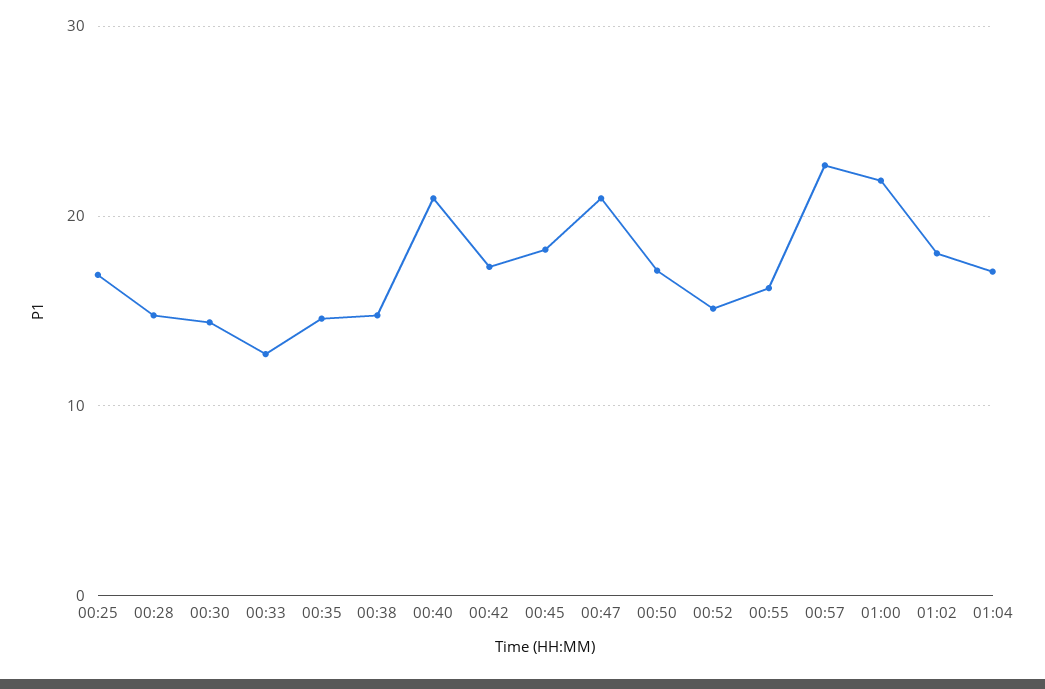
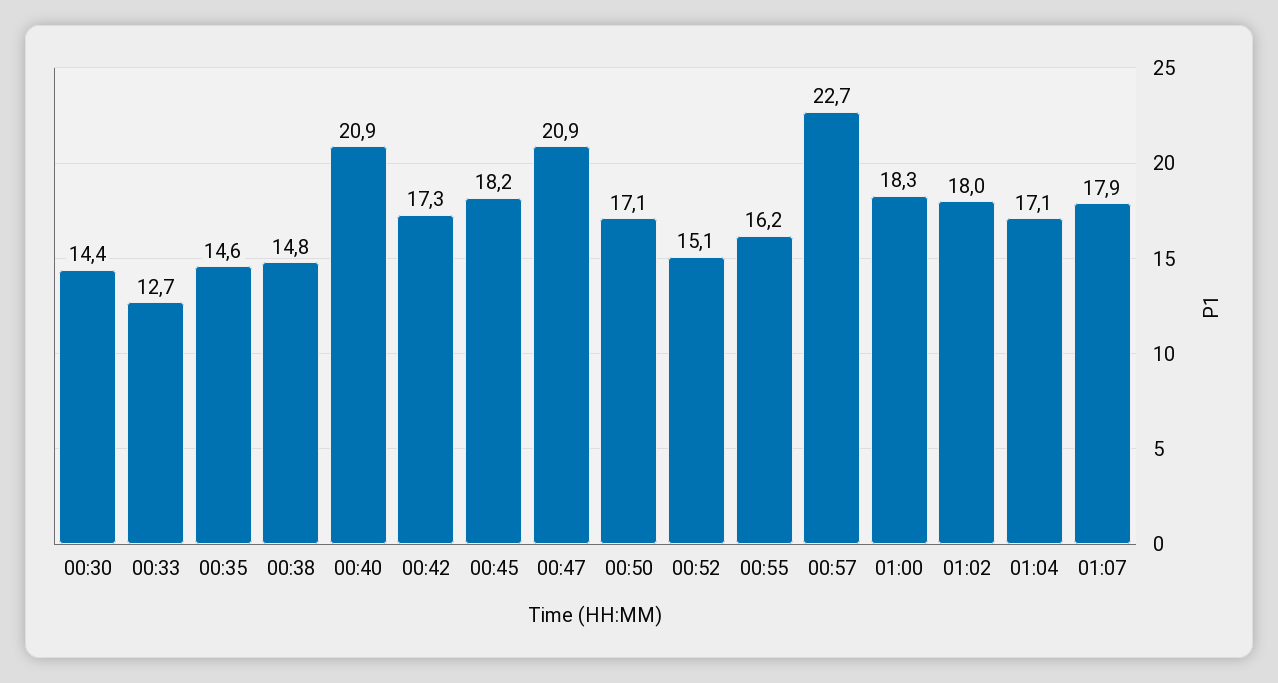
00:25: 17 -> none
00:28: 15 -> none
01:00: 22 -> 18.3
01:07: none -> 17.9

